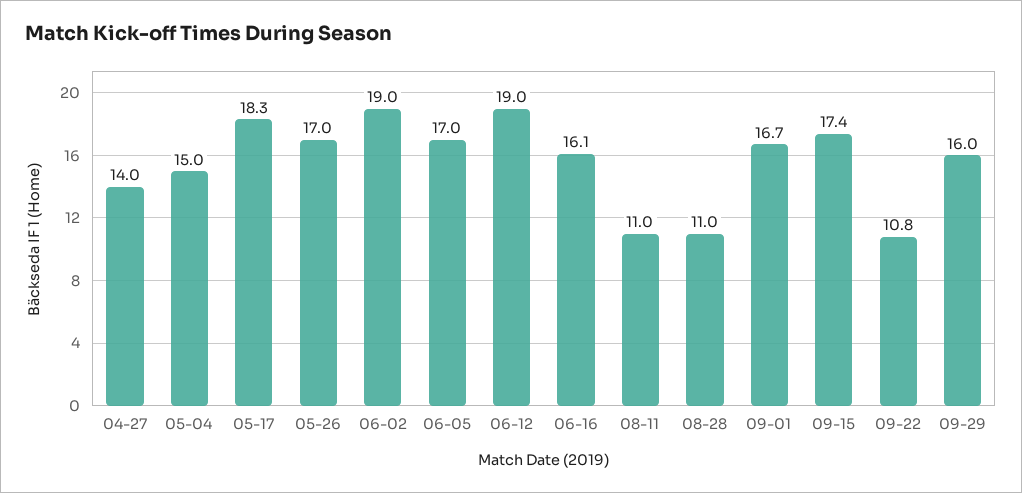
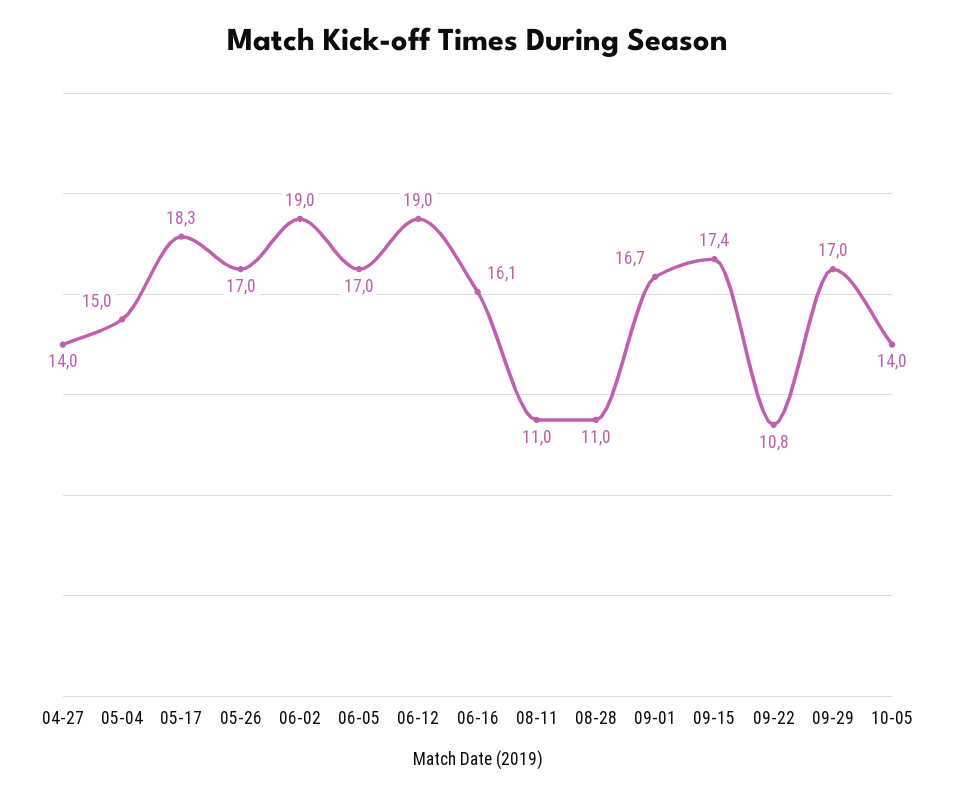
09-29: 16 -> 17
10-05: none -> 14

